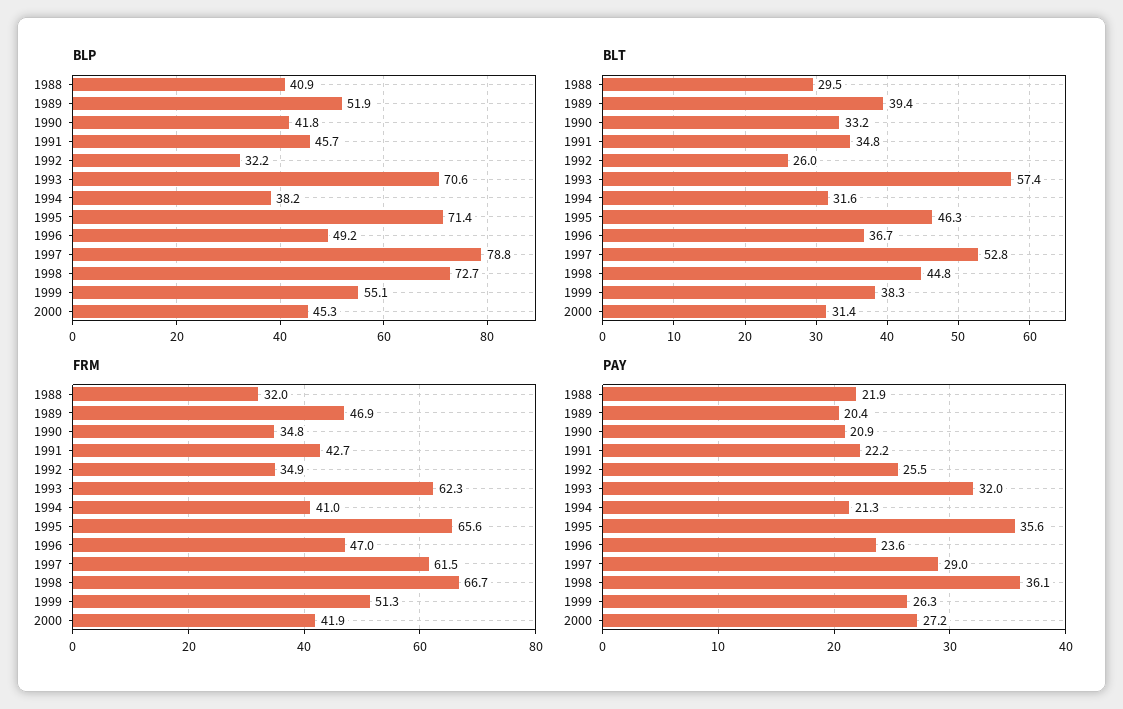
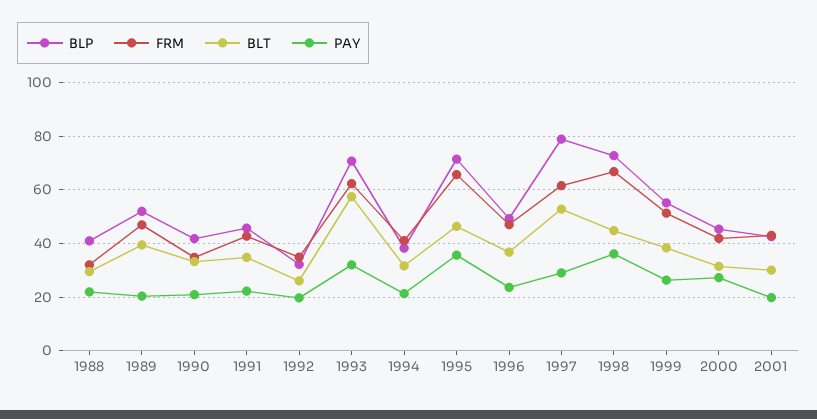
PAY, 1992: 25.5 -> 20
BLP, 2001: none -> 42.5
FRM, 2001: none -> 42.5
BLT, 2001: none -> 30
PAY, 2001: none -> 20

